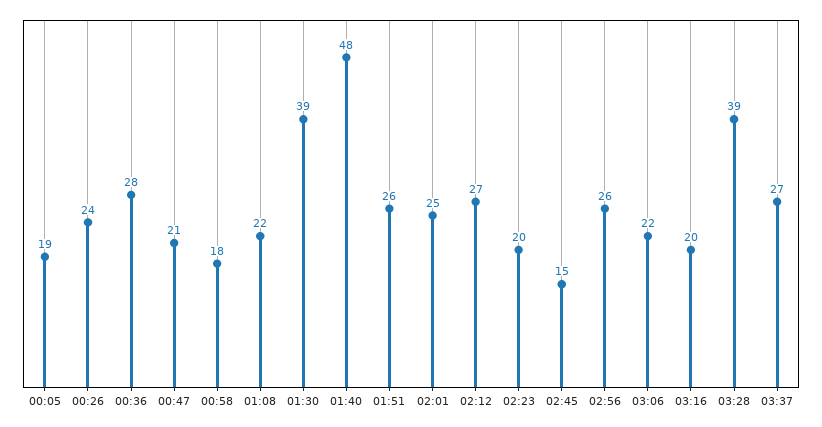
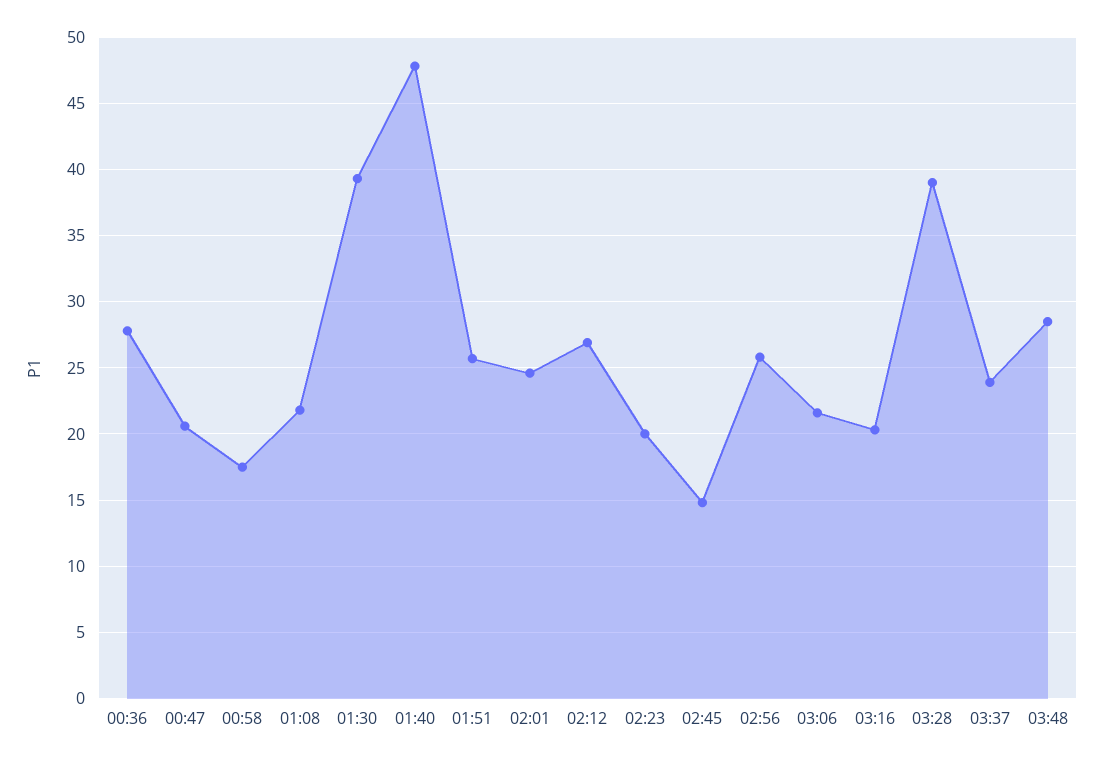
00:05: 19 -> none
00:26: 24 -> none
03:37: 27 -> 24
03:48: none -> 28.5

